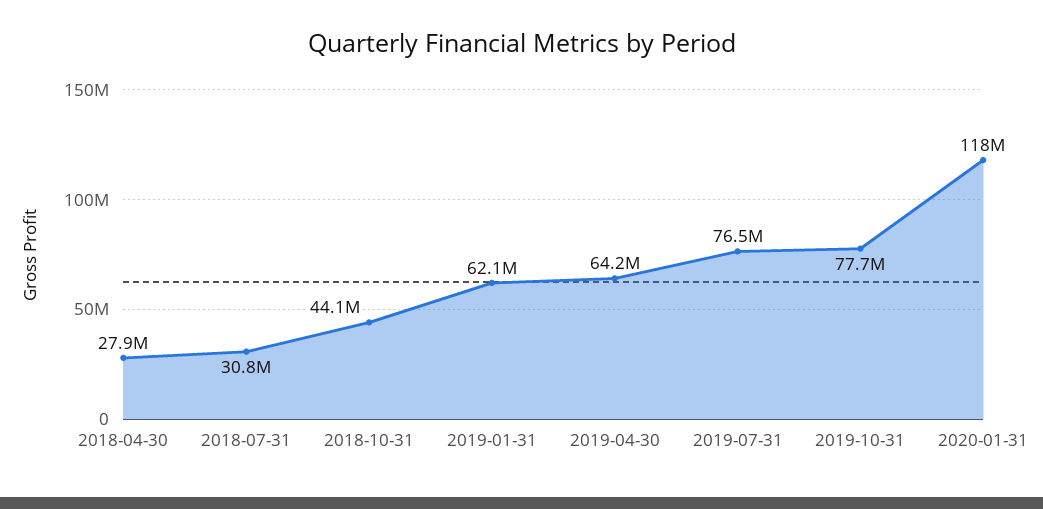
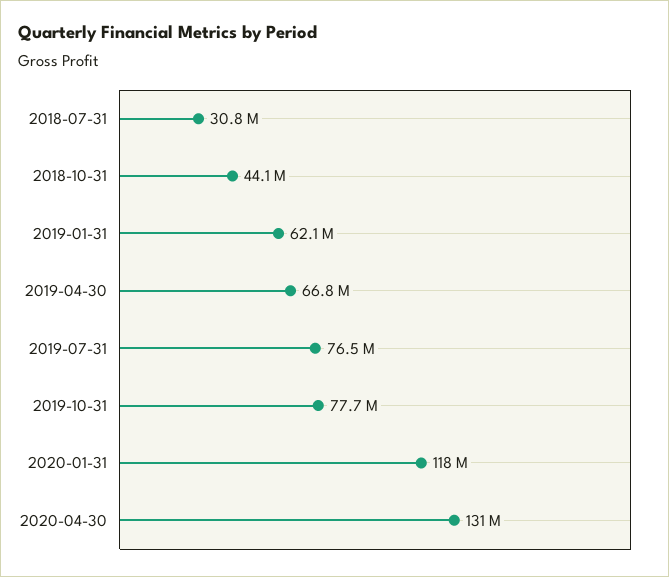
2018-04-30: 27900000 -> none
2019-04-30: 64200000 -> 66800000
2020-04-30: none -> 131000000

